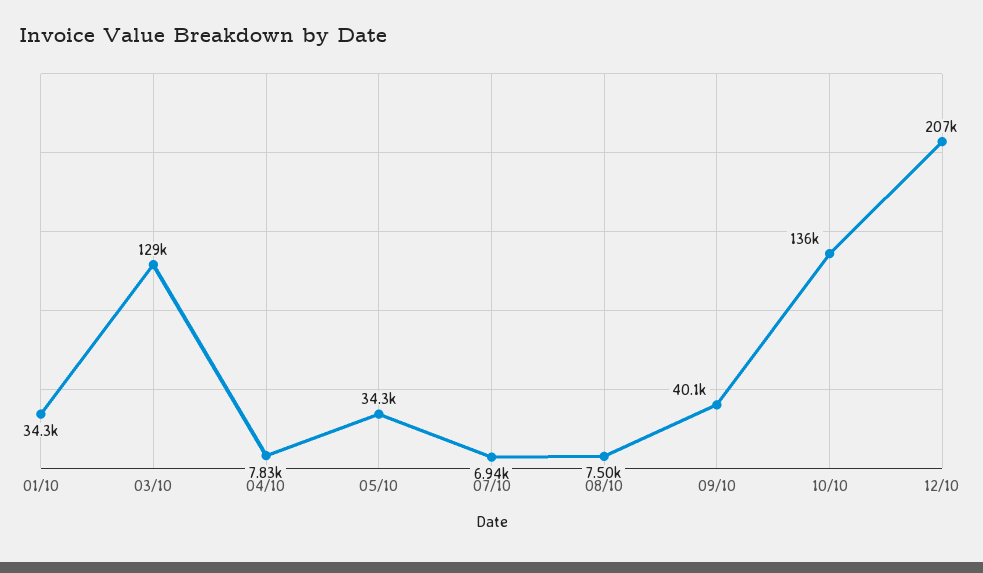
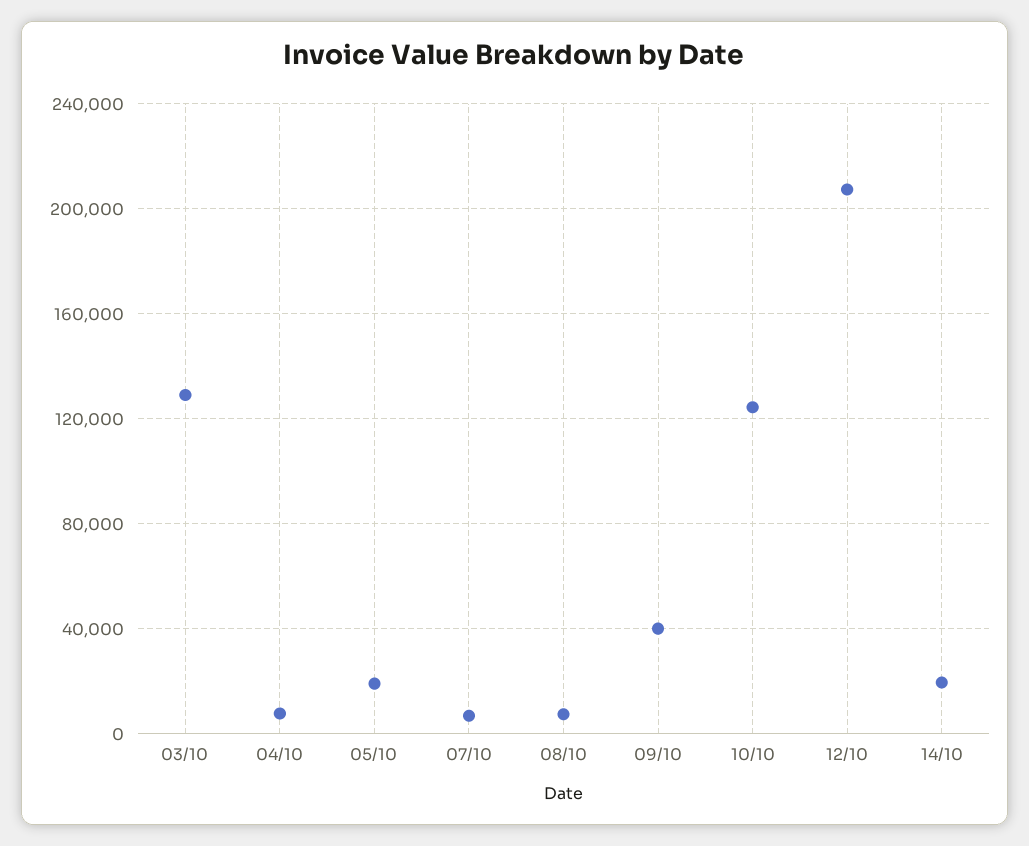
01/10: 34300 -> none
05/10: 34300 -> 20000
10/10: 136000 -> 125000
14/10: none -> 20000

